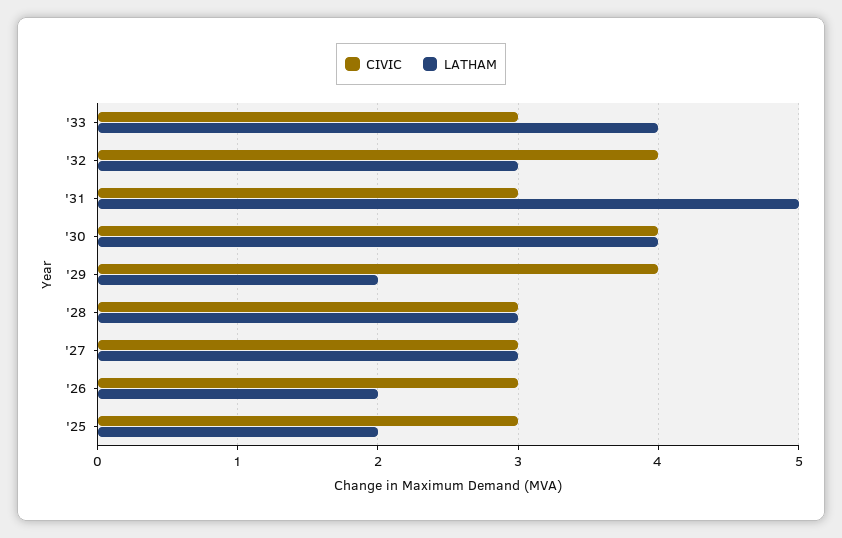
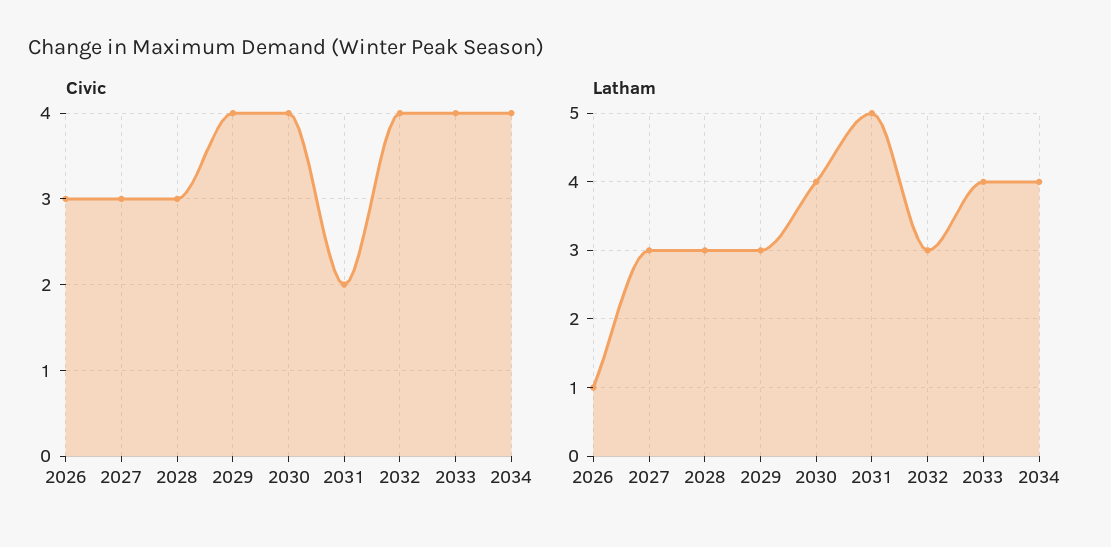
CIVIC, '33: 3 -> 4
CIVIC, '31: 3 -> 2
LATHAM, '29: 2 -> 3
LATHAM, '26: 2 -> 1
CIVIC, '25: 3 -> none
LATHAM, '25: 2 -> none
CIVIC, 2034: none -> 4
LATHAM, 2034: none -> 4

